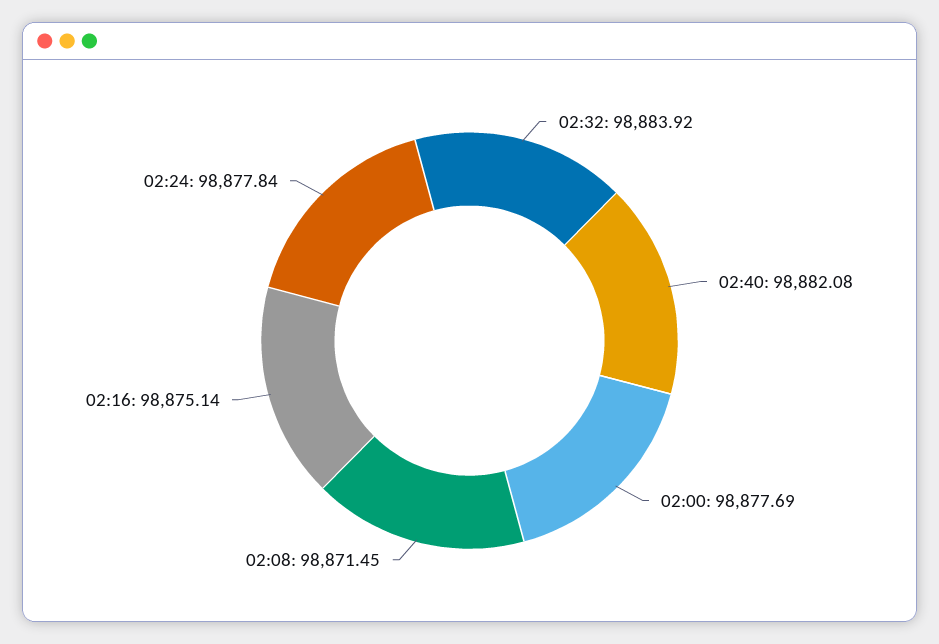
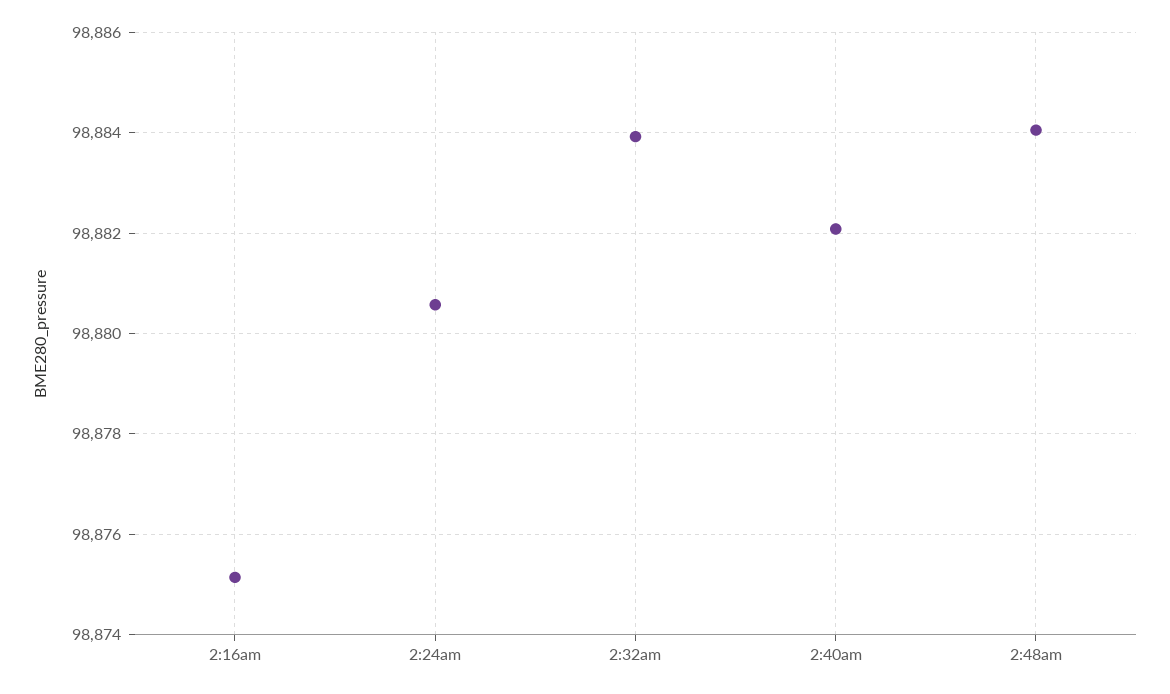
02:00: 98877.69 -> none
02:08: 98871.45 -> none
02:24: 98877.84 -> 98880.6
2:48am: none -> 98884

